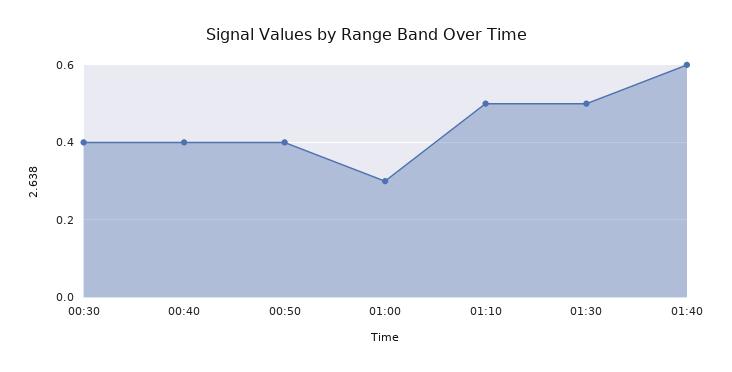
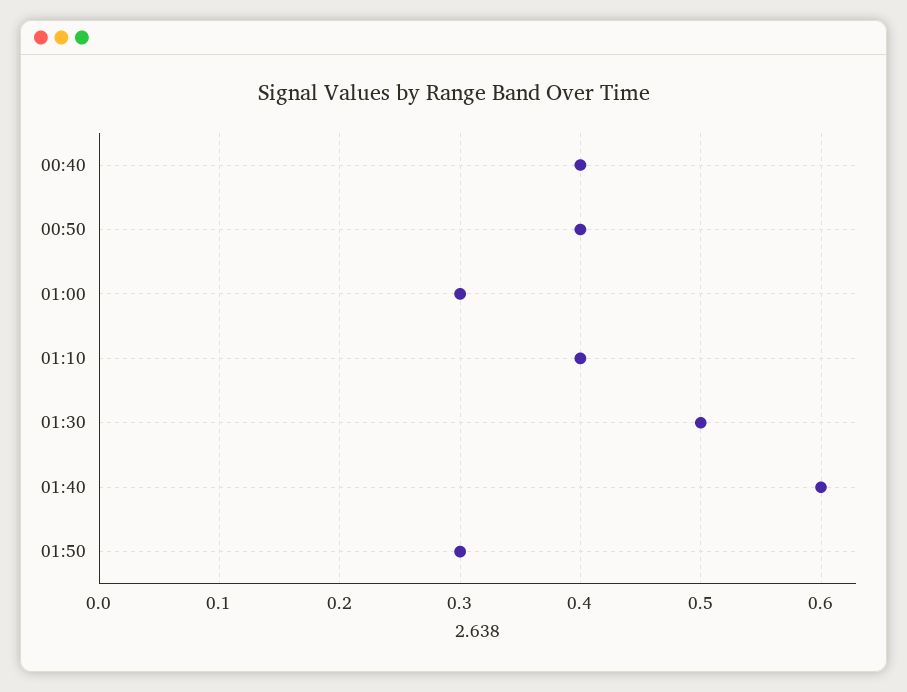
00:30: 0.4 -> none
01:10: 0.5 -> 0.4
01:50: none -> 0.3

